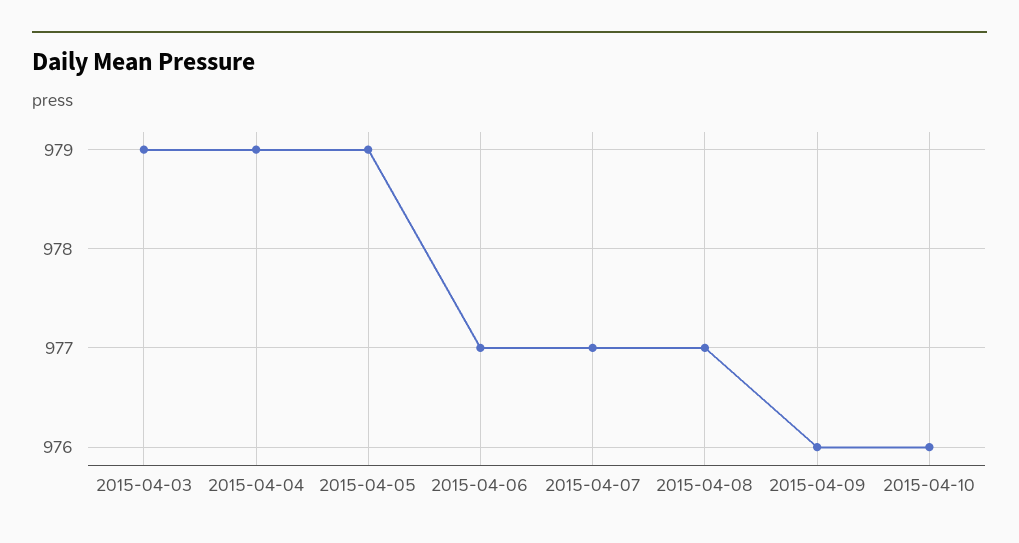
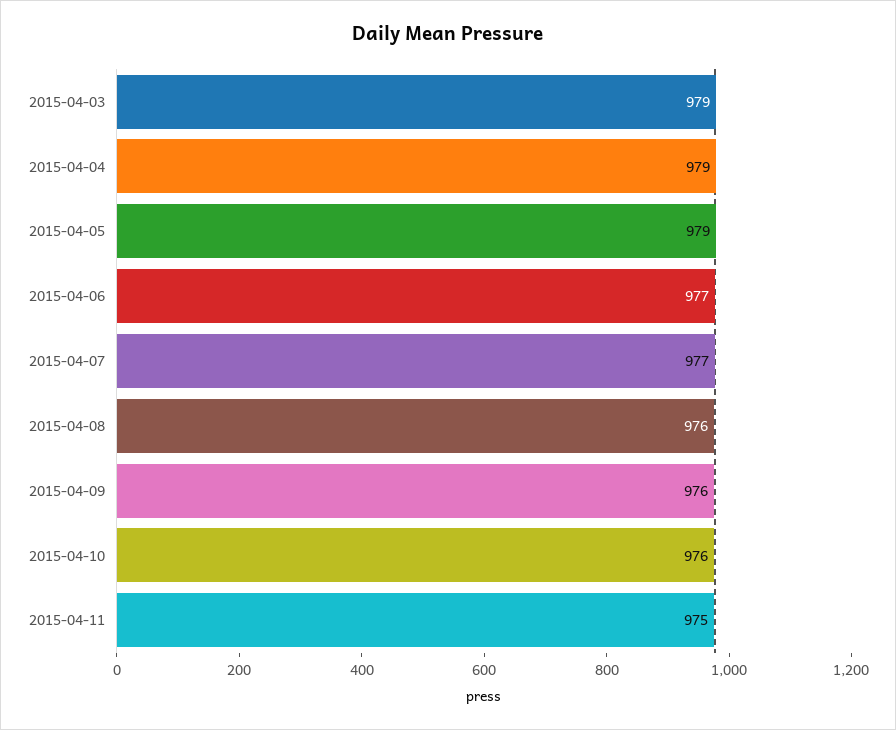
2015-04-08: 977 -> 976
2015-04-11: none -> 975

